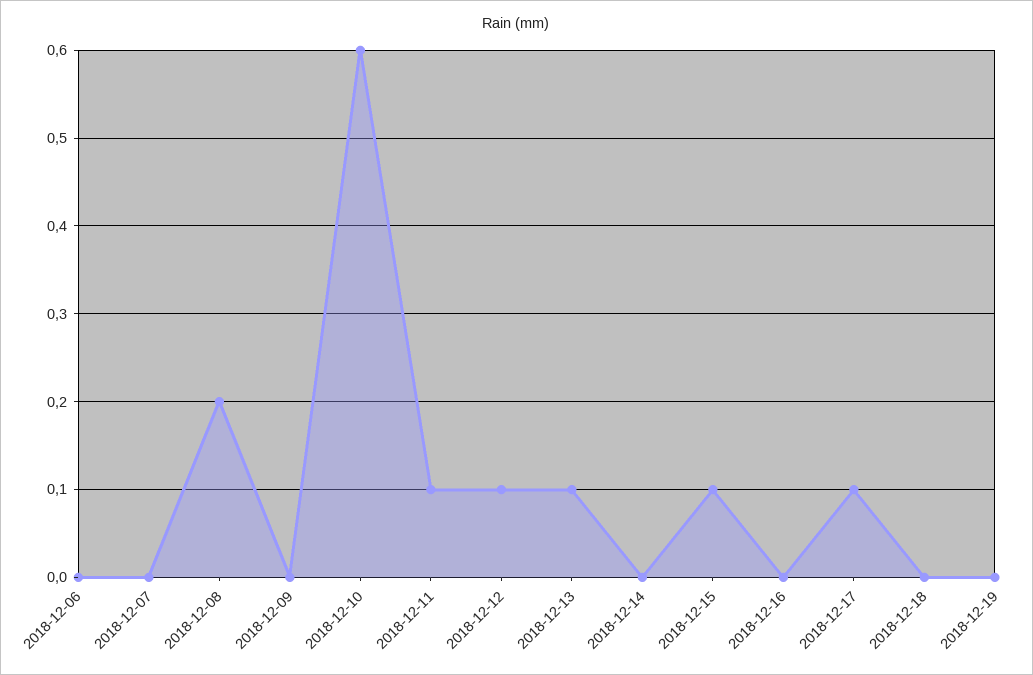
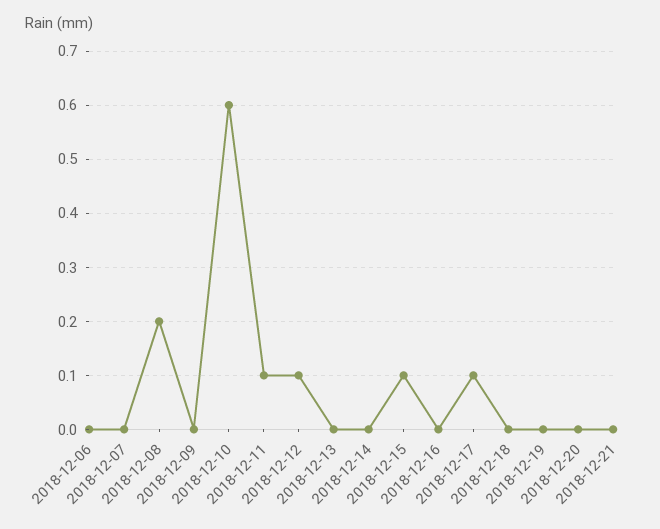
2018-12-13: 0.1 -> 0
2018-12-20: none -> 0
2018-12-21: none -> 0

